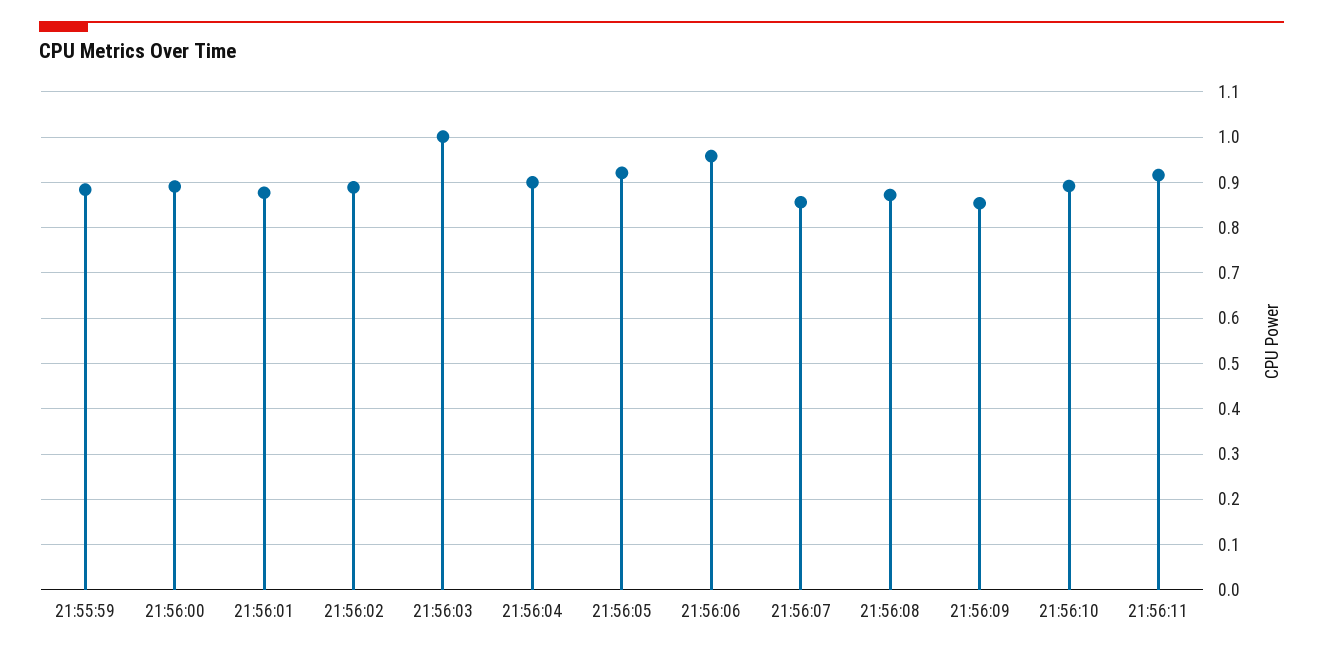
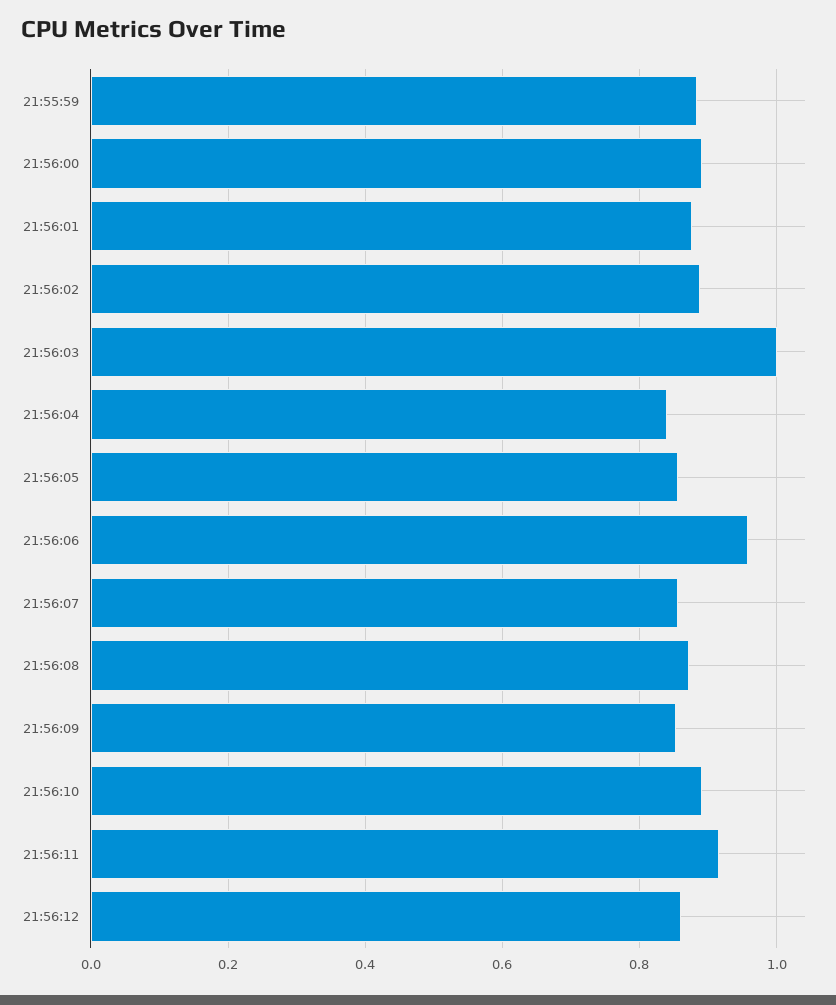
21:56:04: 0.9 -> 0.84
21:56:05: 0.92 -> 0.86
21:56:12: none -> 0.86

